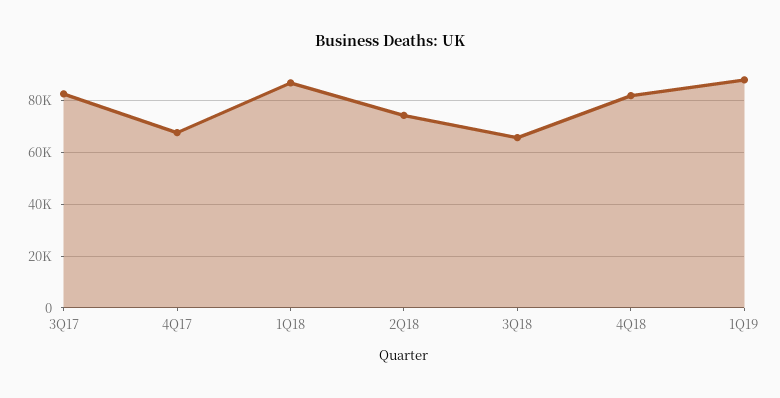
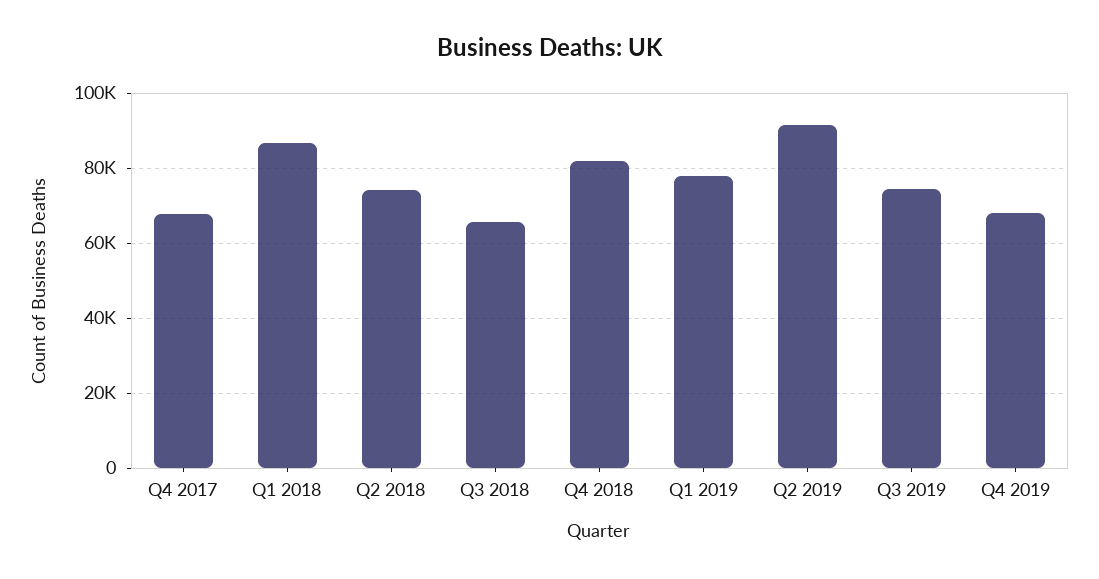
3Q17: 82500 -> none
1Q19: 87500 -> 78000
Q2 2019: none -> 92000
Q3 2019: none -> 74000
Q4 2019: none -> 68000

